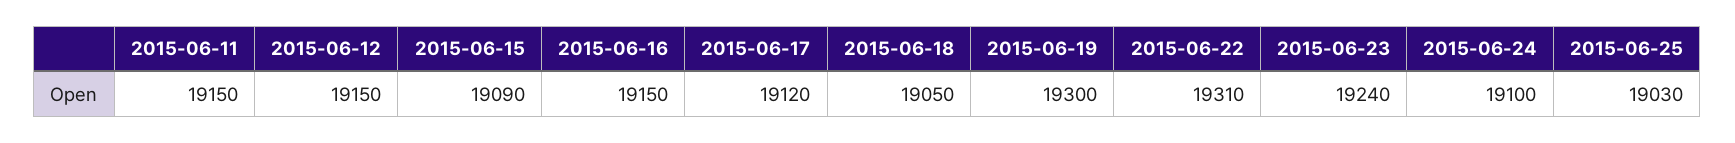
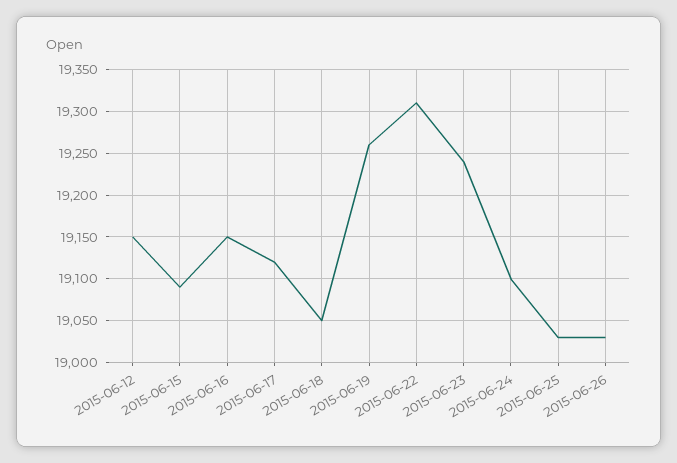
2015-06-11: 19150 -> none
2015-06-19: 19300 -> 19260
2015-06-26: none -> 19030

